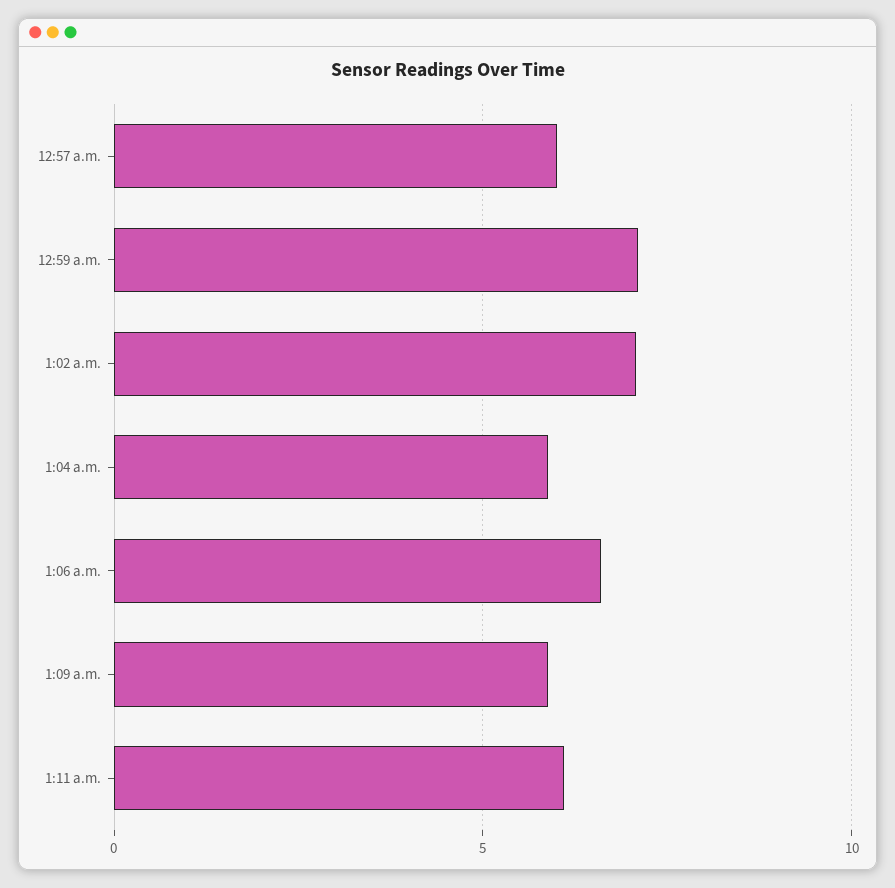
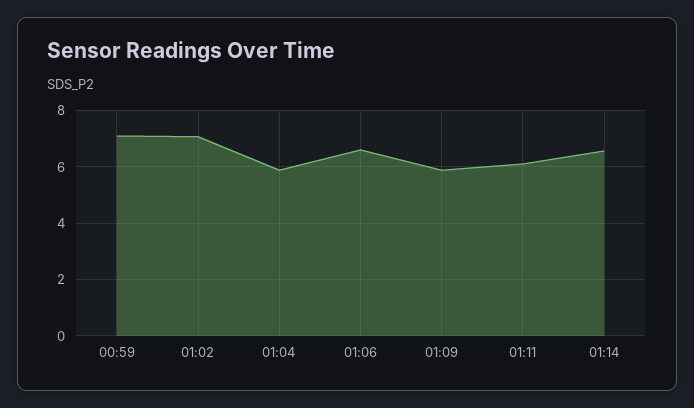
12:57 a.m.: 6 -> none
01:14: none -> 6.5

